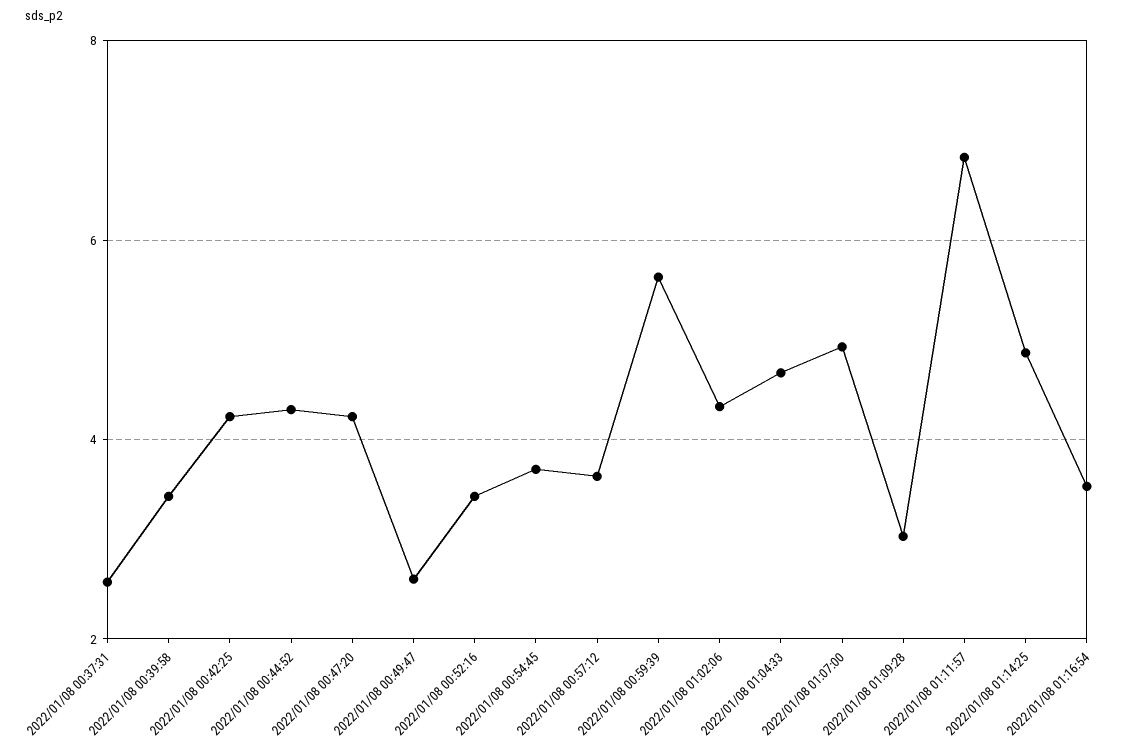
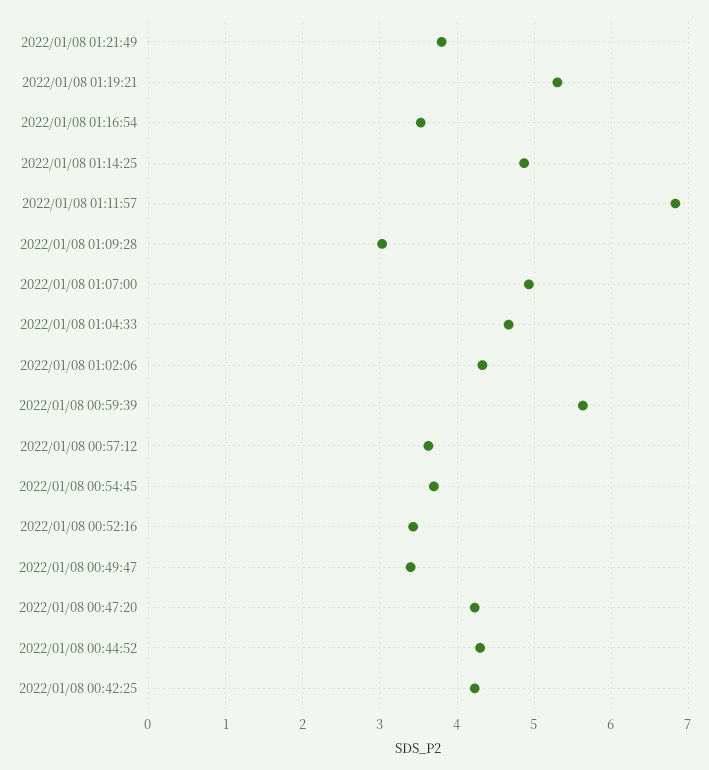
2022/01/08 00:37:31: 2.6 -> none
2022/01/08 00:39:58: 3.4 -> none
2022/01/08 00:49:47: 2.6 -> 3.4
2022/01/08 01:21:49: none -> 3.8
2022/01/08 01:19:21: none -> 5.3

